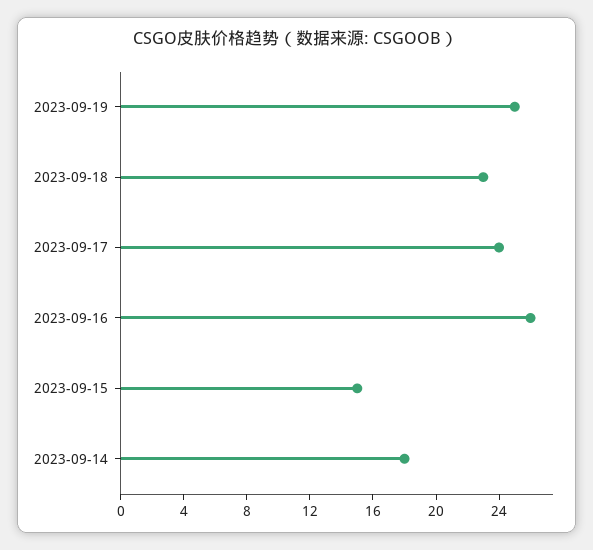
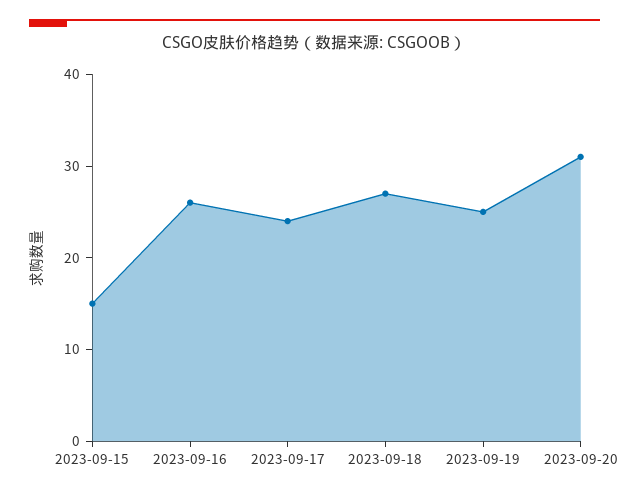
2023-09-18: 23 -> 27
2023-09-14: 18 -> none
2023-09-20: none -> 31

